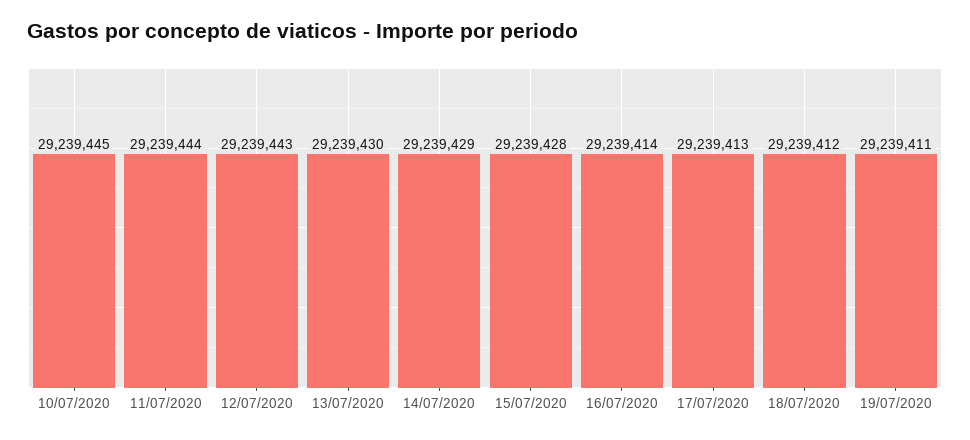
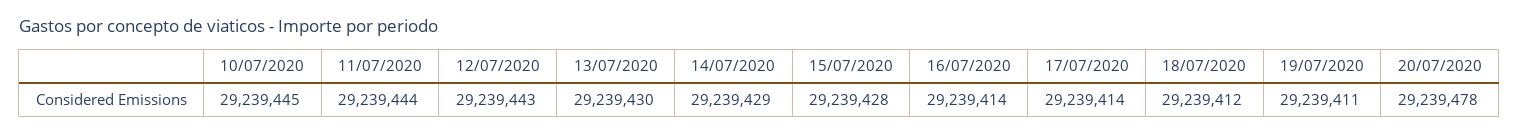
17/07/2020: 29239413 -> 29239414
20/07/2020: none -> 29239478

